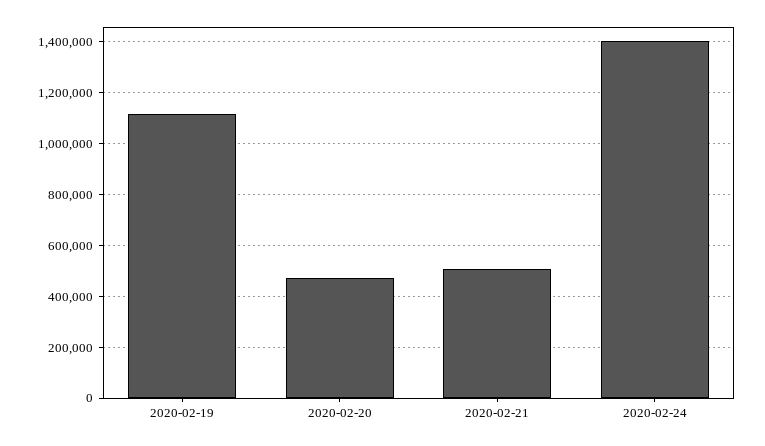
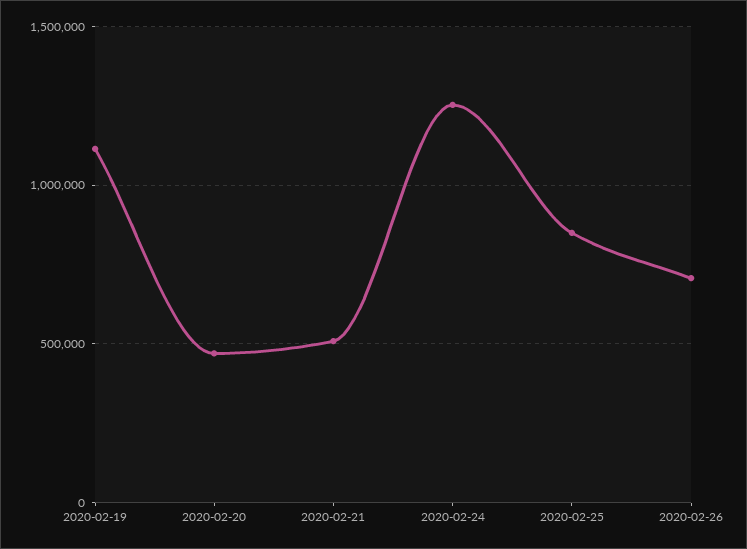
2020-02-24: 1400000 -> 1250000
2020-02-25: none -> 850000
2020-02-26: none -> 700000

